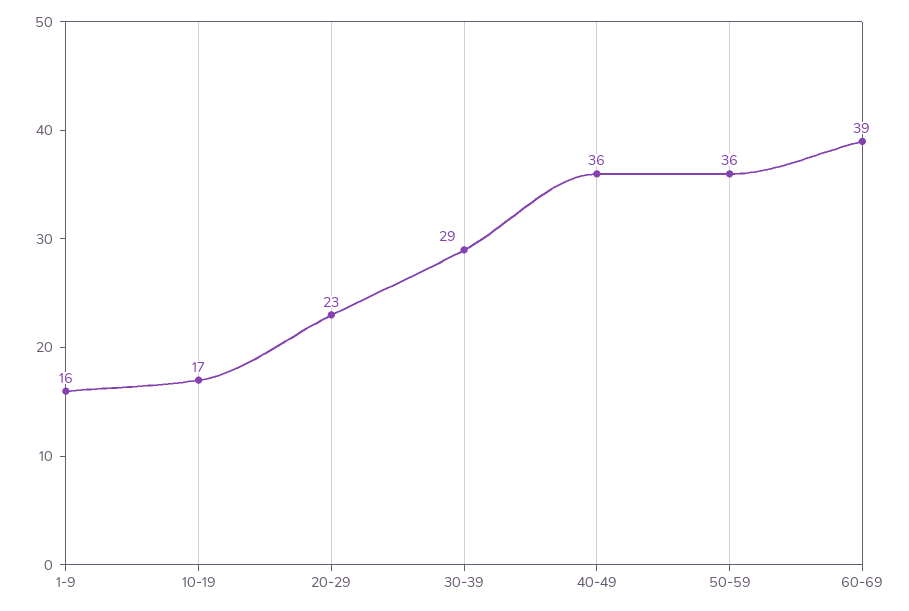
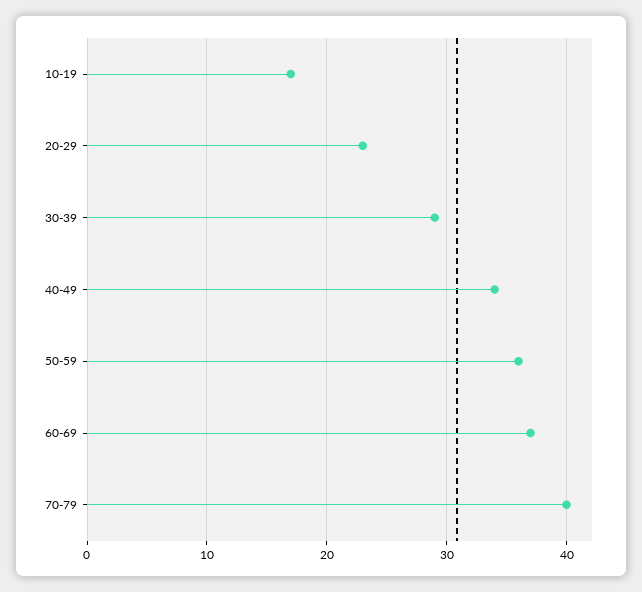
1-9: 16 -> none
40-49: 36 -> 34
60-69: 39 -> 37
70-79: none -> 40

